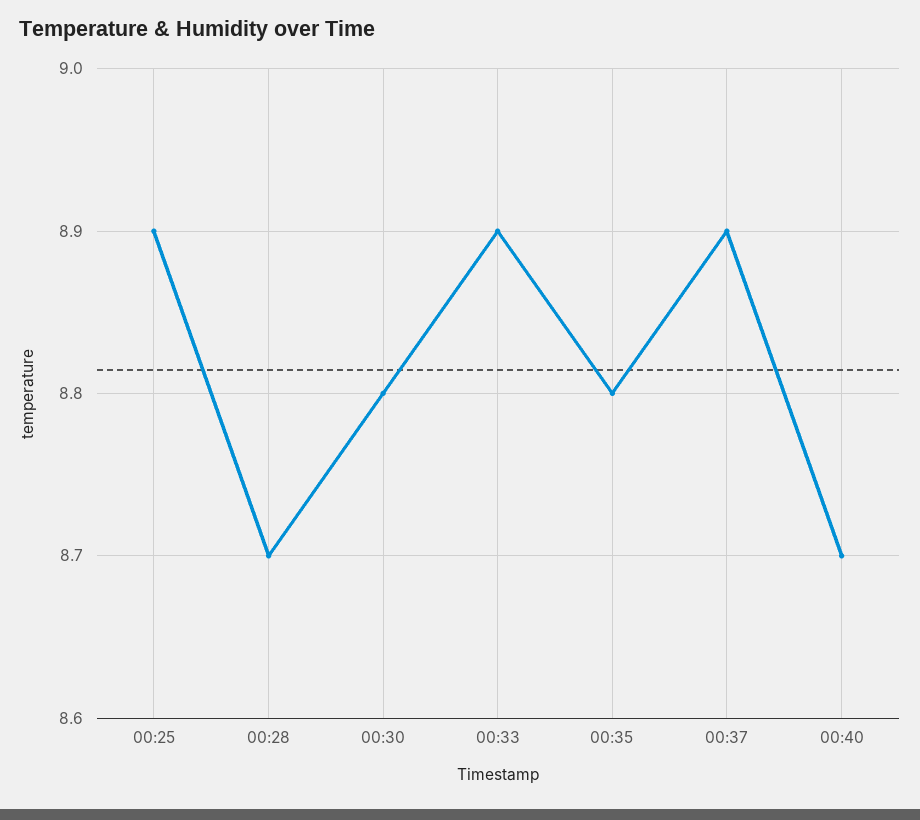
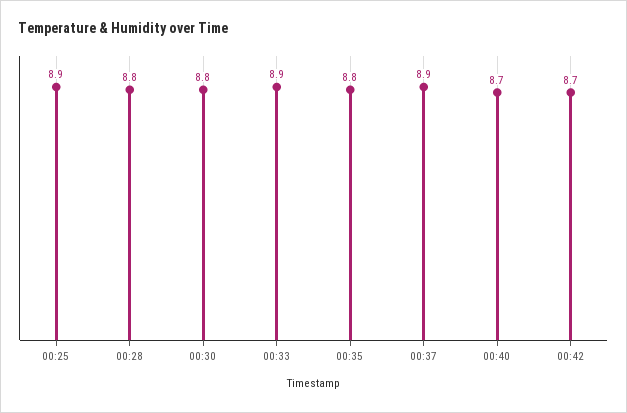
00:28: 8.7 -> 8.8
00:42: none -> 8.7

